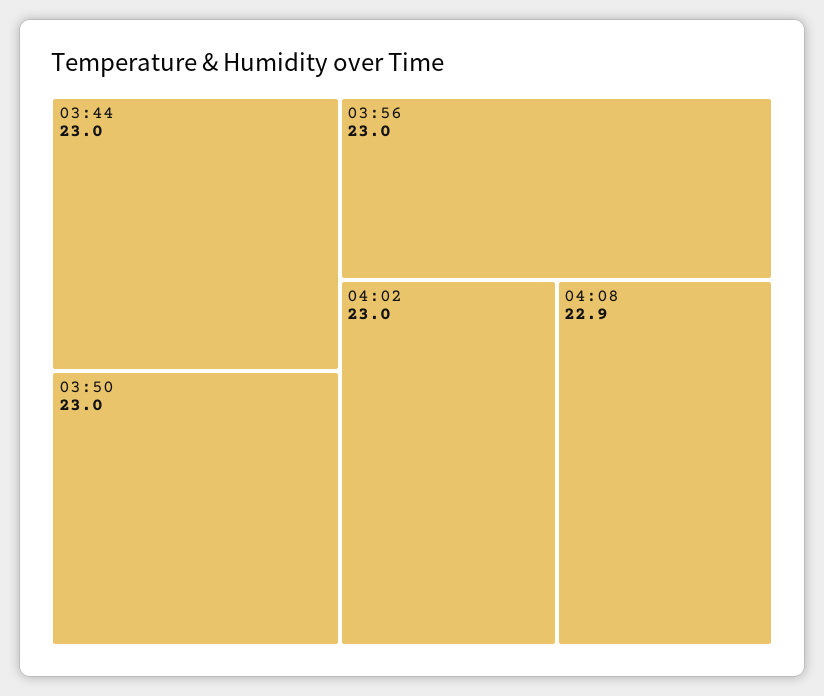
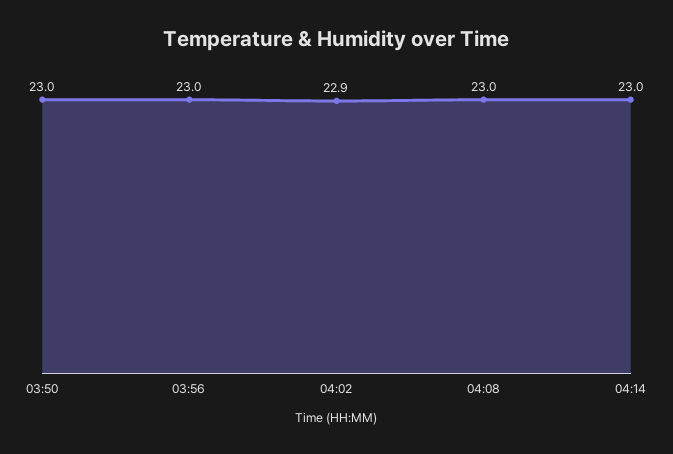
03:44: 23 -> none
04:02: 23 -> 22.9
04:08: 22.9 -> 23
04:14: none -> 23

